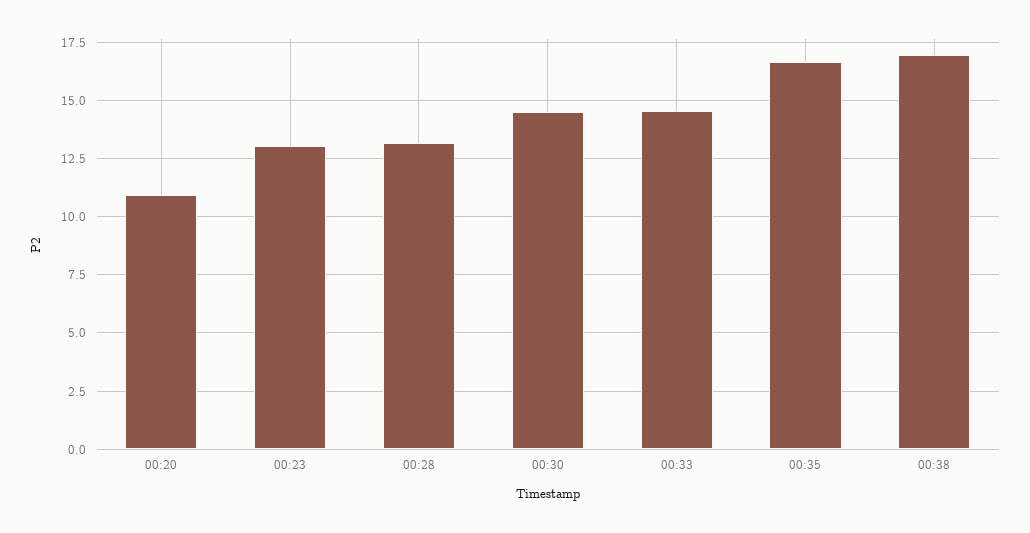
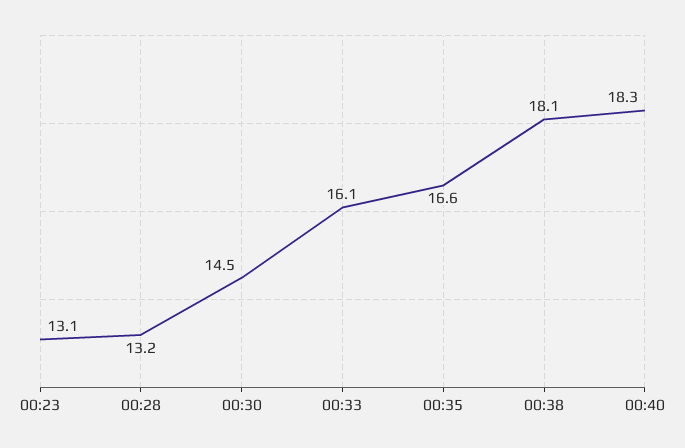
00:20: 11 -> none
00:33: 14.5 -> 16.1
00:38: 17 -> 18.1
00:40: none -> 18.3

